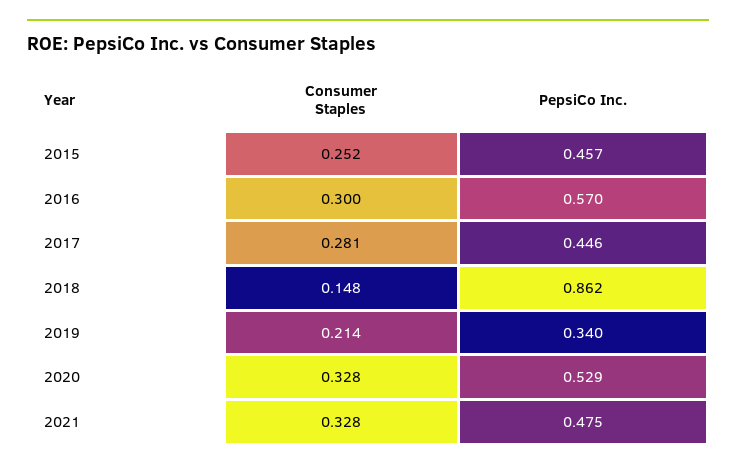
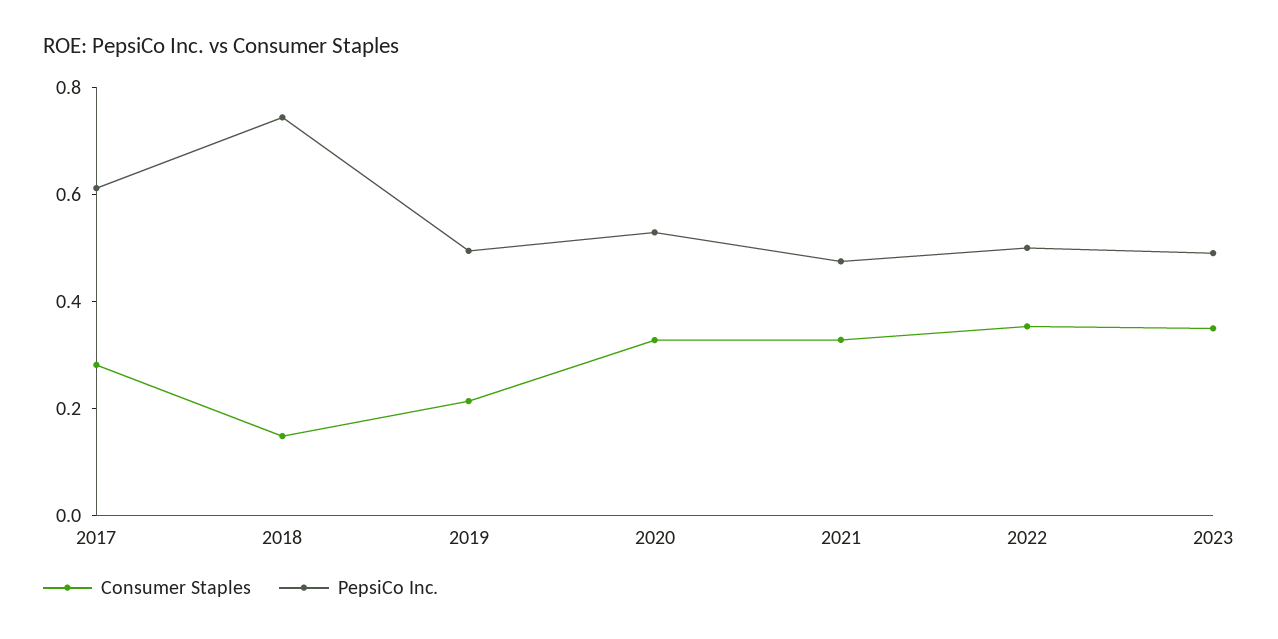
Consumer Staples, 2015: 0.252 -> none
PepsiCo Inc., 2015: 0.457 -> none
Consumer Staples, 2016: 0.3 -> none
PepsiCo Inc., 2016: 0.57 -> none
PepsiCo Inc., 2017: 0.446 -> 0.6
PepsiCo Inc., 2018: 0.862 -> 0.75
PepsiCo Inc., 2019: 0.34 -> 0.5
Consumer Staples, 2022: none -> 0.35
PepsiCo Inc., 2022: none -> 0.5
Consumer Staples, 2023: none -> 0.35
PepsiCo Inc., 2023: none -> 0.5

